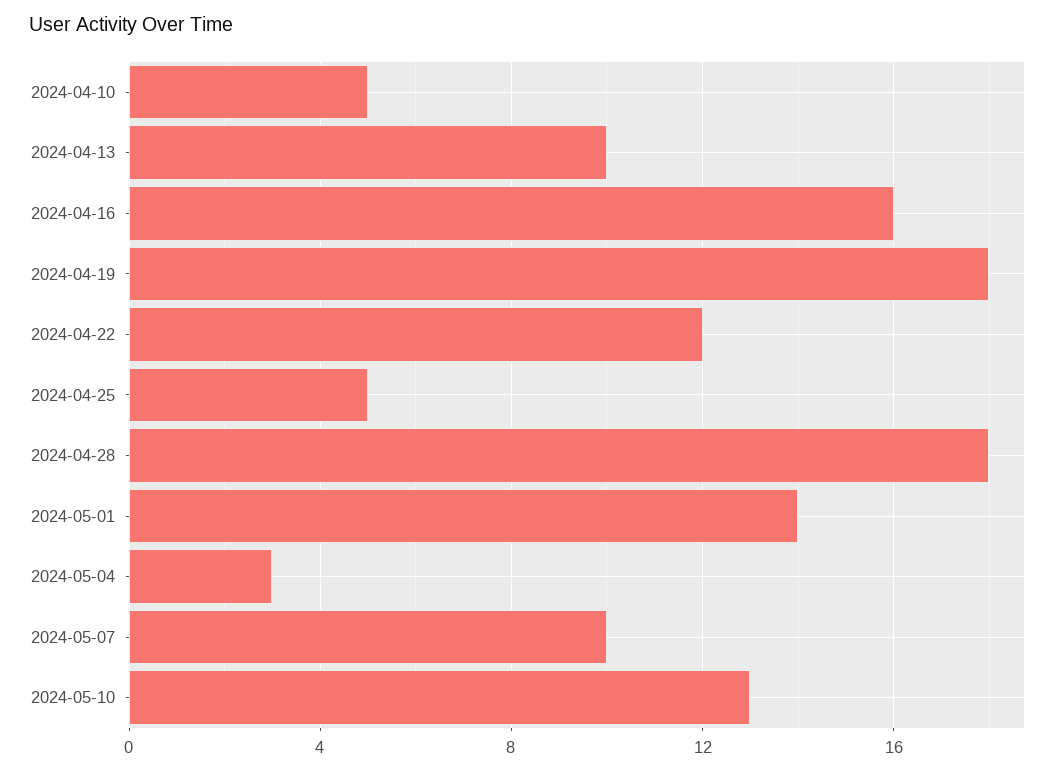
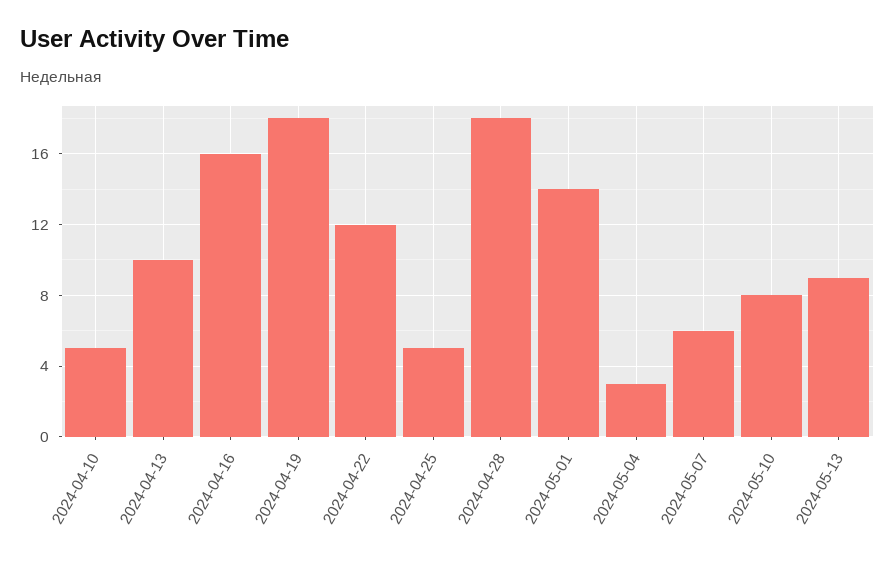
2024-05-07: 10 -> 6
2024-05-10: 13 -> 8
2024-05-13: none -> 9

